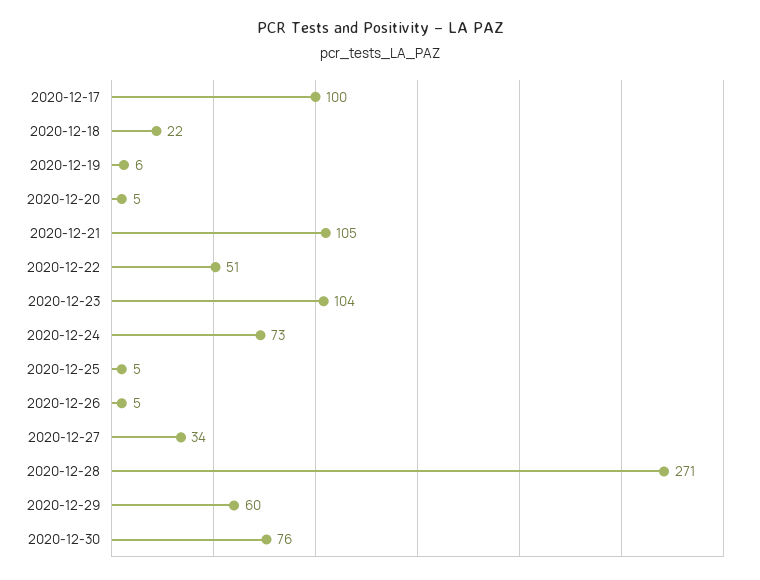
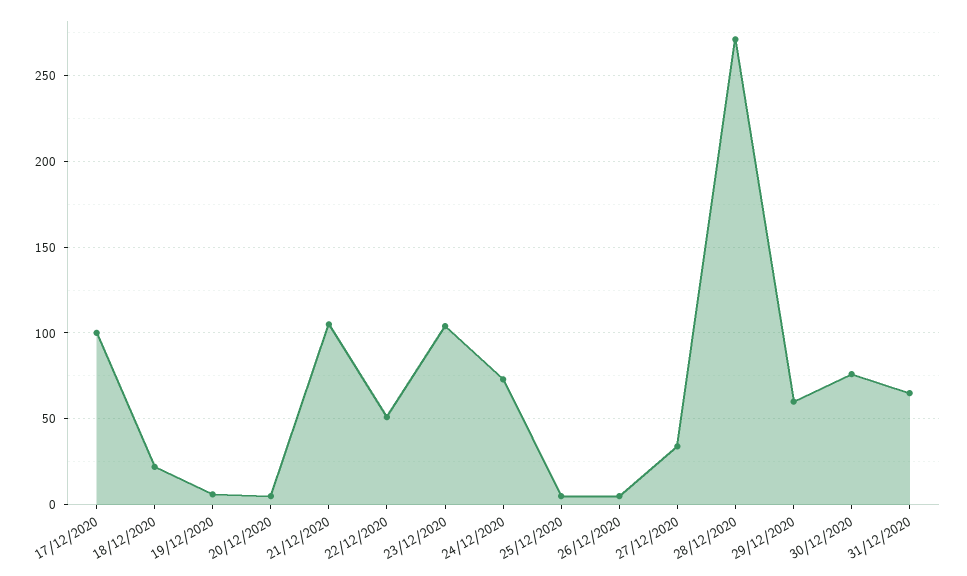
31/12/2020: none -> 65

